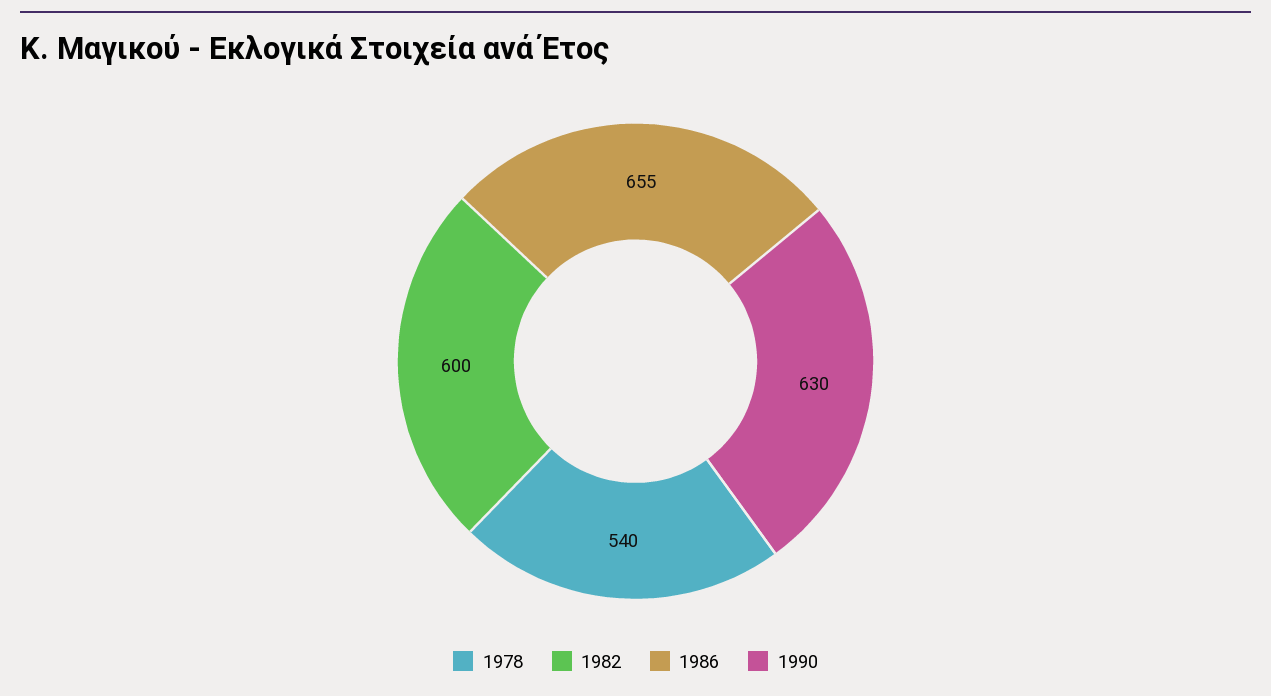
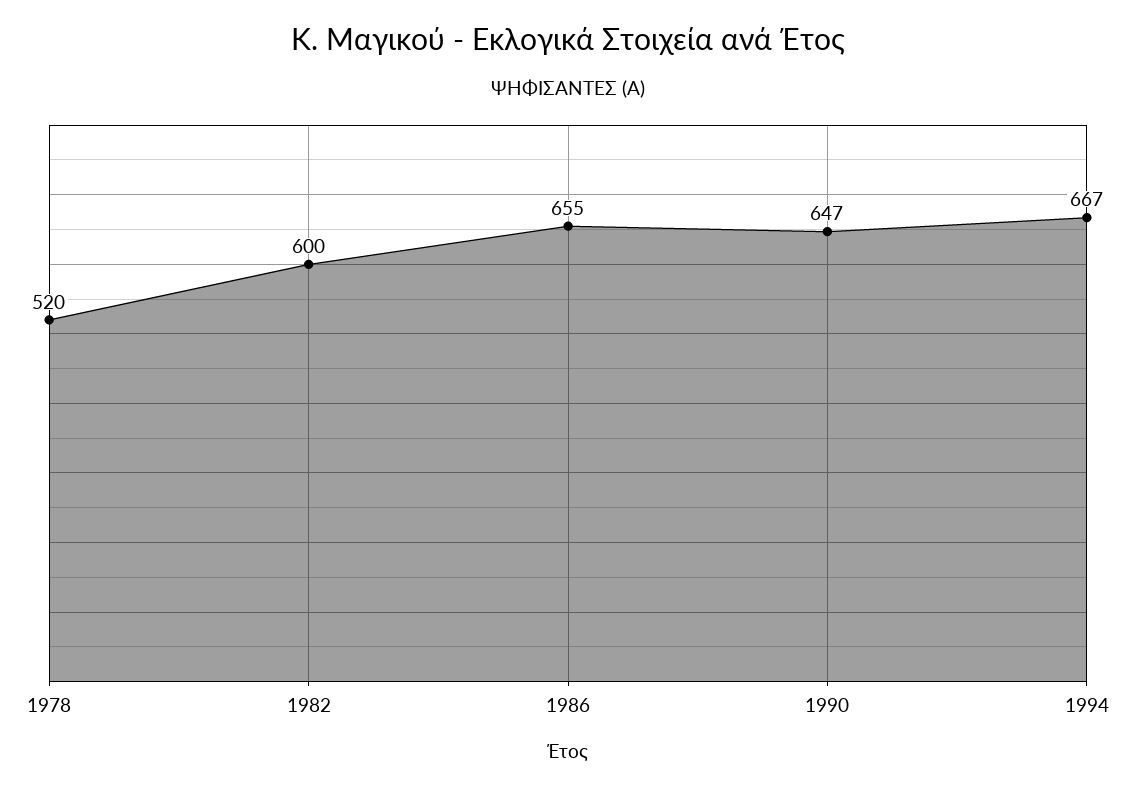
1978: 540 -> 520
1990: 630 -> 647
1994: none -> 667

